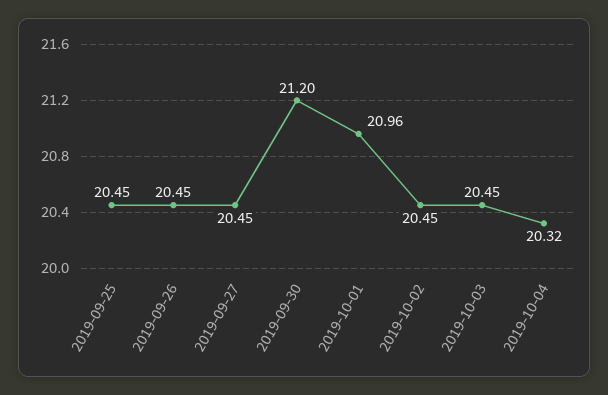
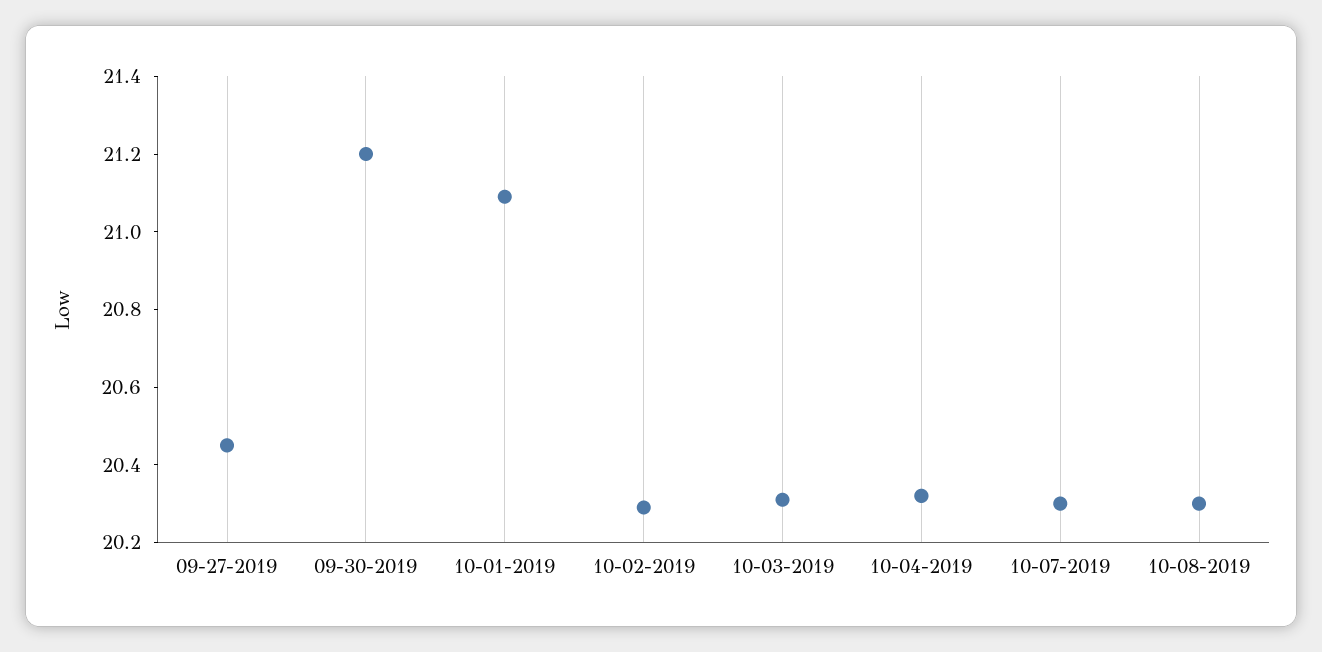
2019-09-25: 20.45 -> none
2019-09-26: 20.45 -> none
2019-10-01: 20.96 -> 21.1
2019-10-02: 20.45 -> 20.3
2019-10-03: 20.45 -> 20.3
10-07-2019: none -> 20.3
10-08-2019: none -> 20.3

